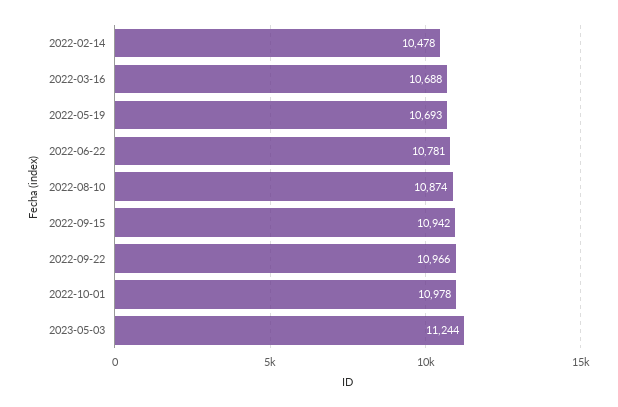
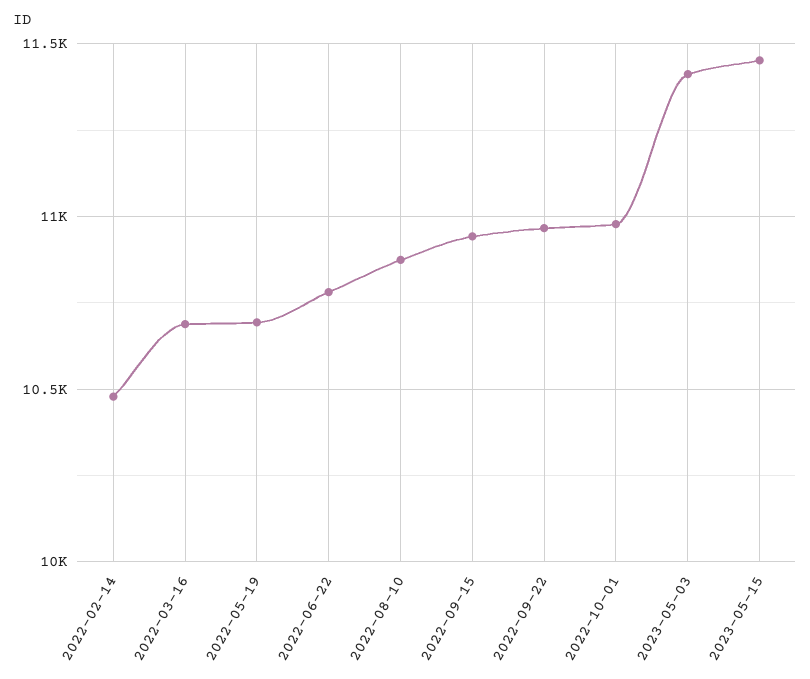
2023-05-03: 11244 -> 11400
2023-05-15: none -> 11450

